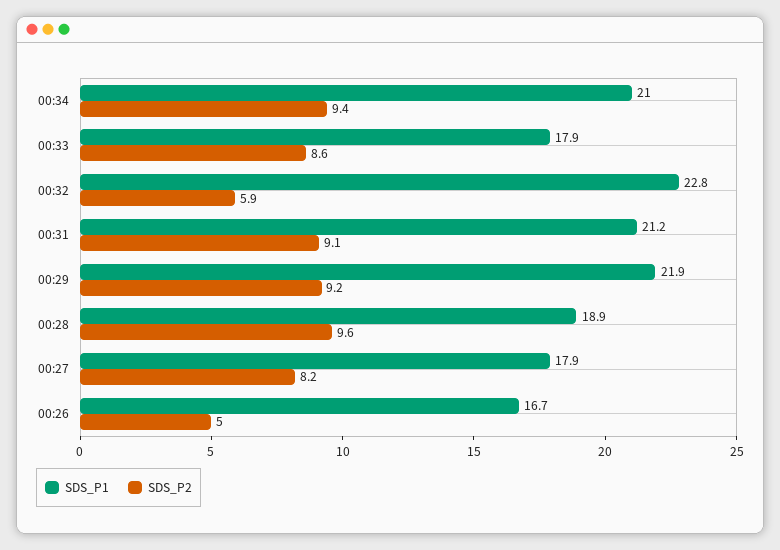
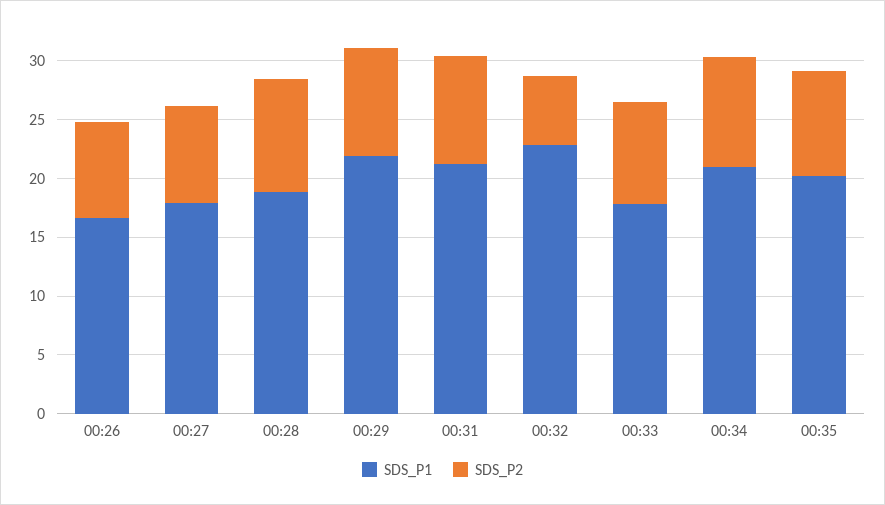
SDS_P2, 00:26: 5 -> 8
SDS_P1, 00:35: none -> 20
SDS_P2, 00:35: none -> 9

